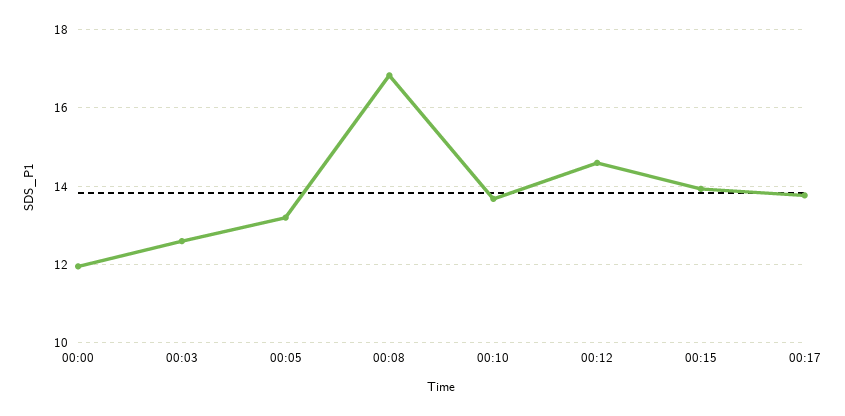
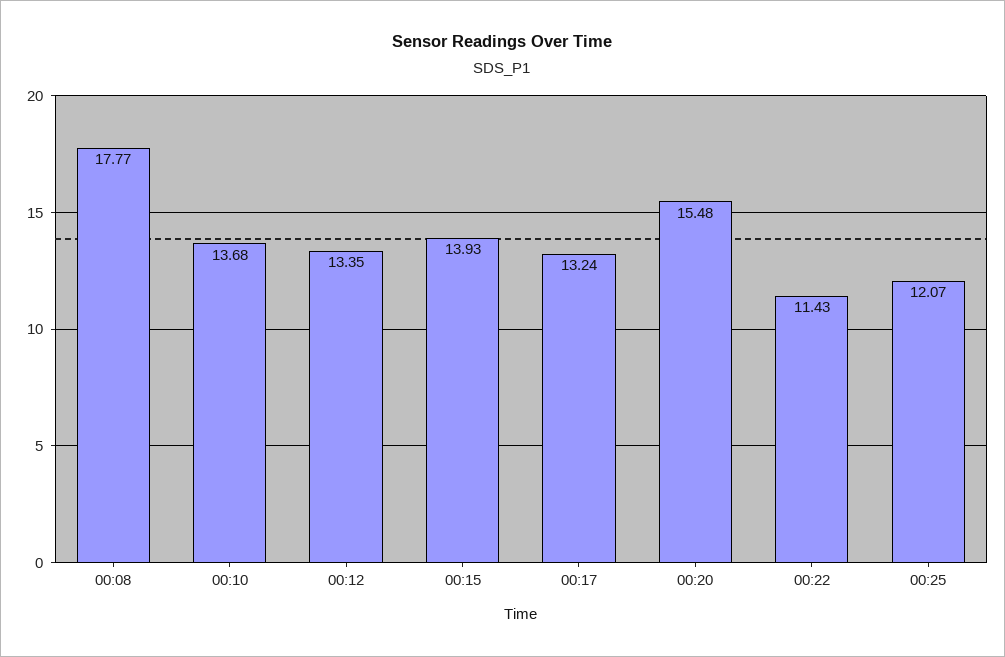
00:00: 12 -> none
00:03: 12.6 -> none
00:05: 13.2 -> none
00:08: 16.8 -> 17.77
00:12: 14.6 -> 13.35
00:17: 13.8 -> 13.24
00:20: none -> 15.48
00:22: none -> 11.43
00:25: none -> 12.07

